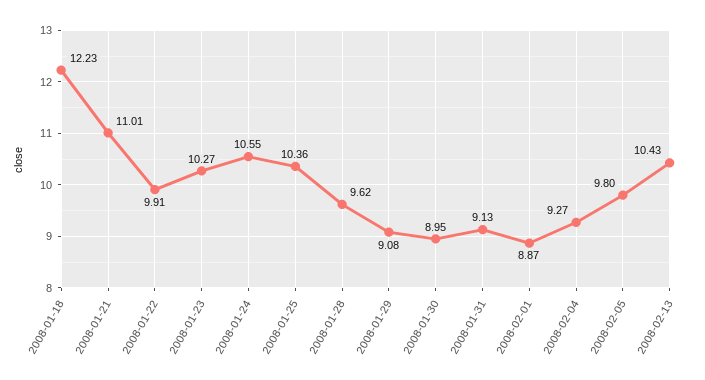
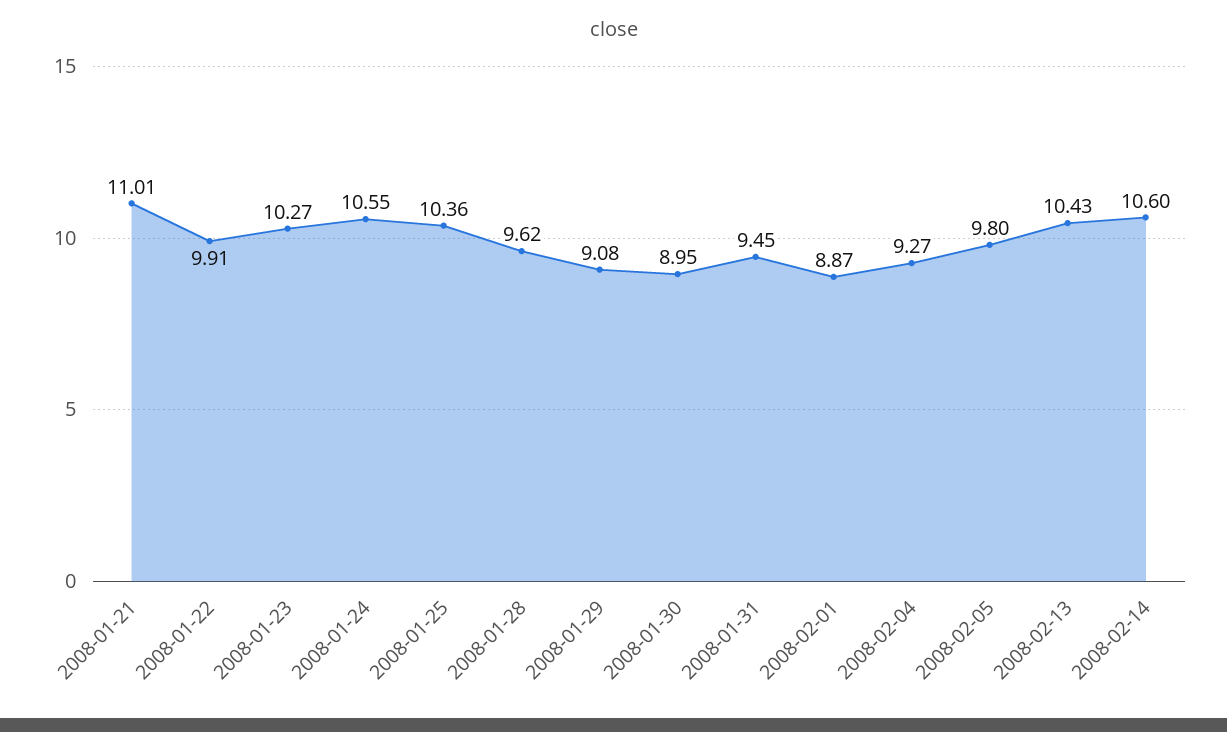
2008-01-18: 12.23 -> none
2008-01-31: 9.13 -> 9.45
2008-02-14: none -> 10.6

